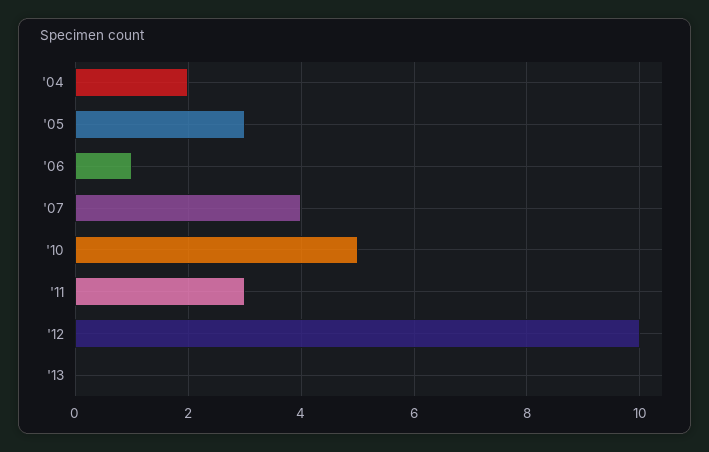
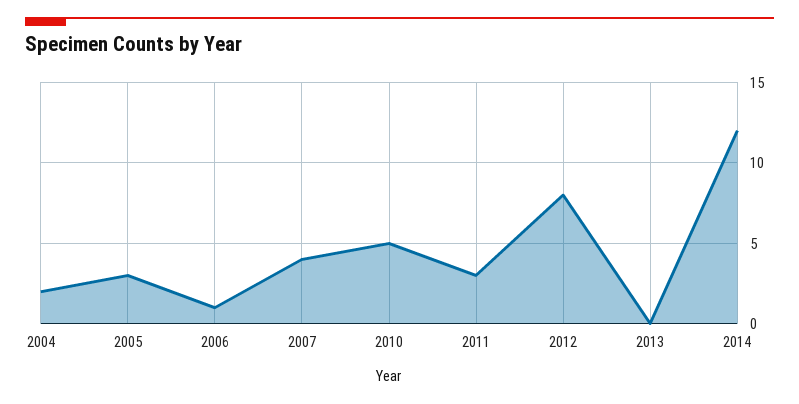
'12: 10 -> 8
2014: none -> 12

